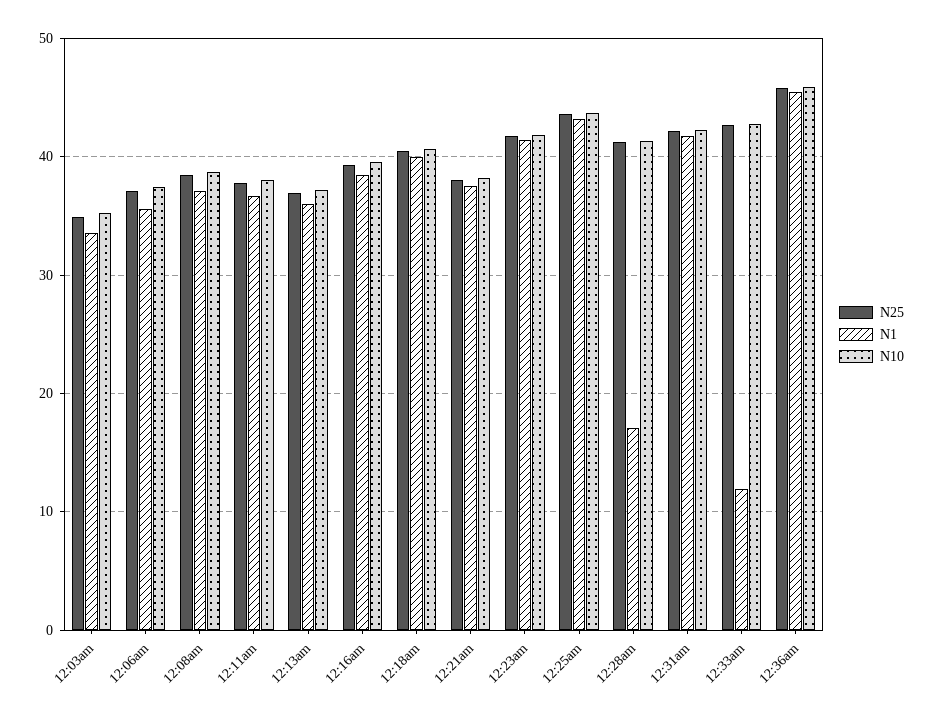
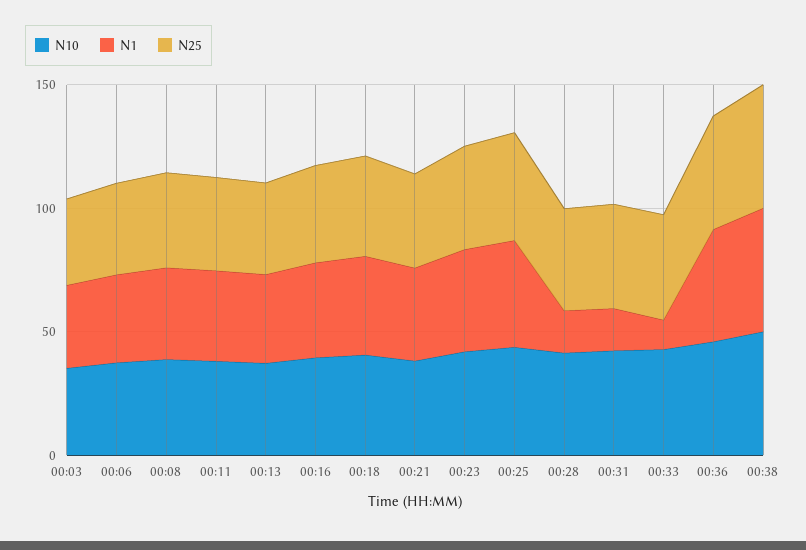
N1, 12:31am: 42 -> 20
N10, 00:38: none -> 50
N1, 00:38: none -> 50
N25, 00:38: none -> 50

